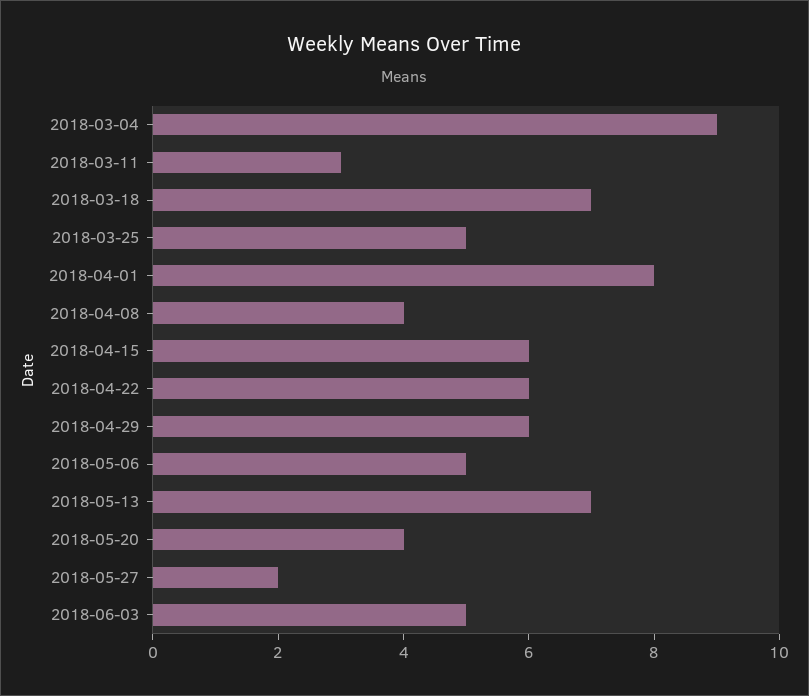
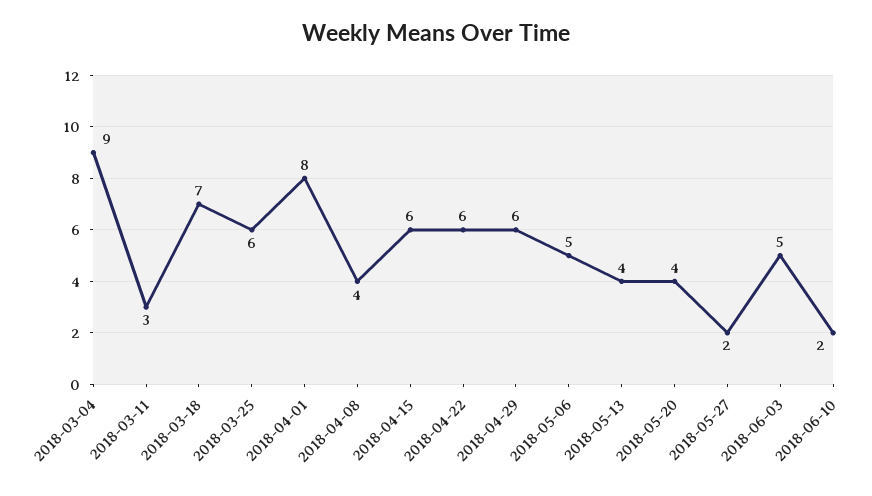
2018-03-25: 5 -> 6
2018-05-13: 7 -> 4
2018-06-10: none -> 2

